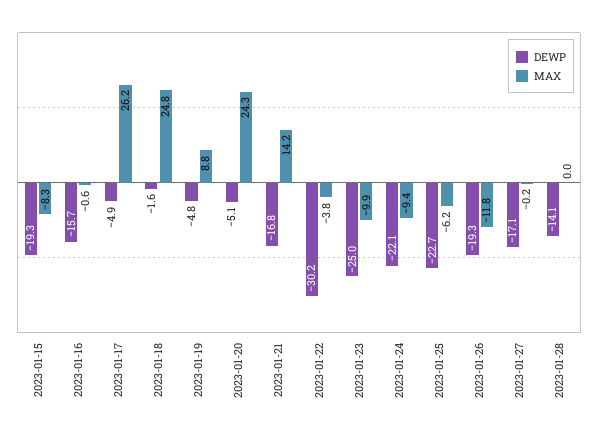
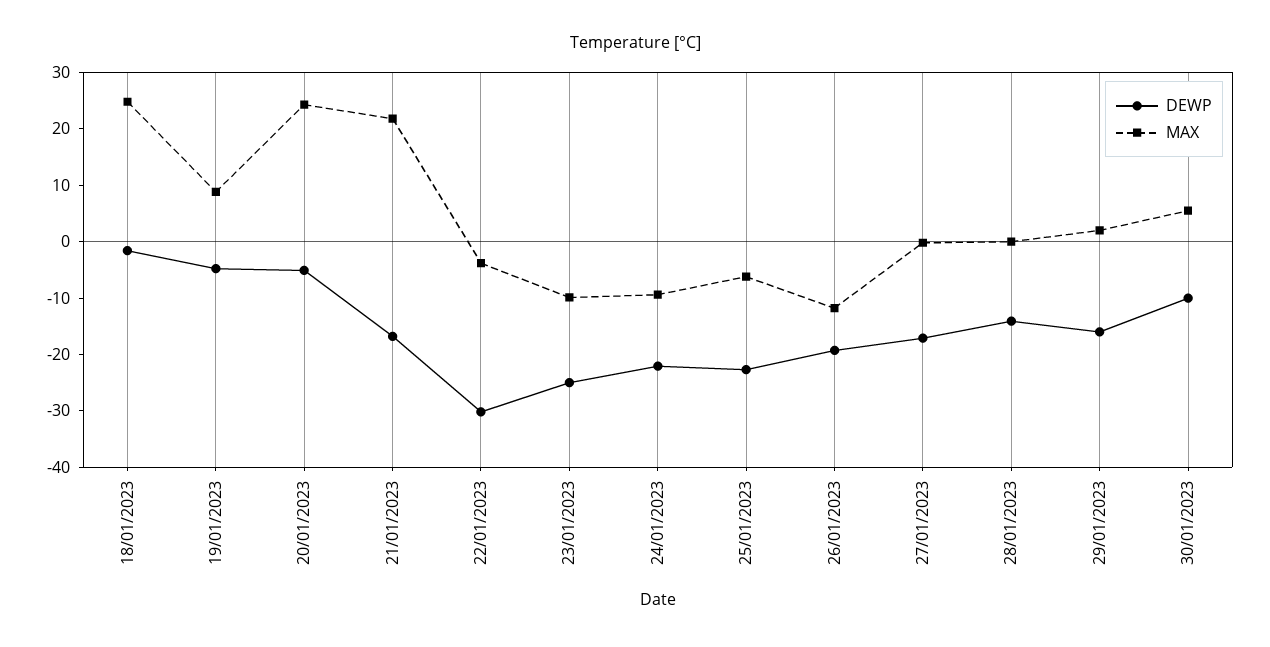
DEWP, 2023-01-15: -19.3 -> none
MAX, 2023-01-15: -8.3 -> none
DEWP, 2023-01-16: -15.7 -> none
MAX, 2023-01-16: -0.6 -> none
DEWP, 2023-01-17: -4.9 -> none
MAX, 2023-01-17: 26.2 -> none
MAX, 2023-01-21: 14.2 -> 22
DEWP, 29/01/2023: none -> -16
MAX, 29/01/2023: none -> 2
DEWP, 30/01/2023: none -> -10
MAX, 30/01/2023: none -> 6

